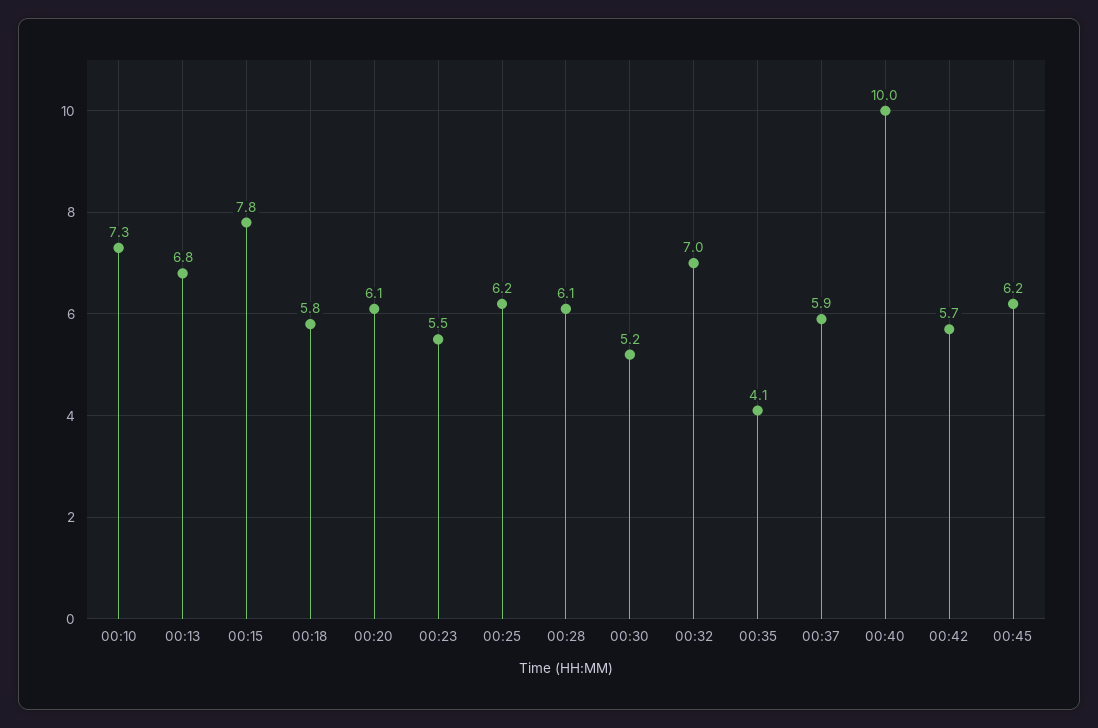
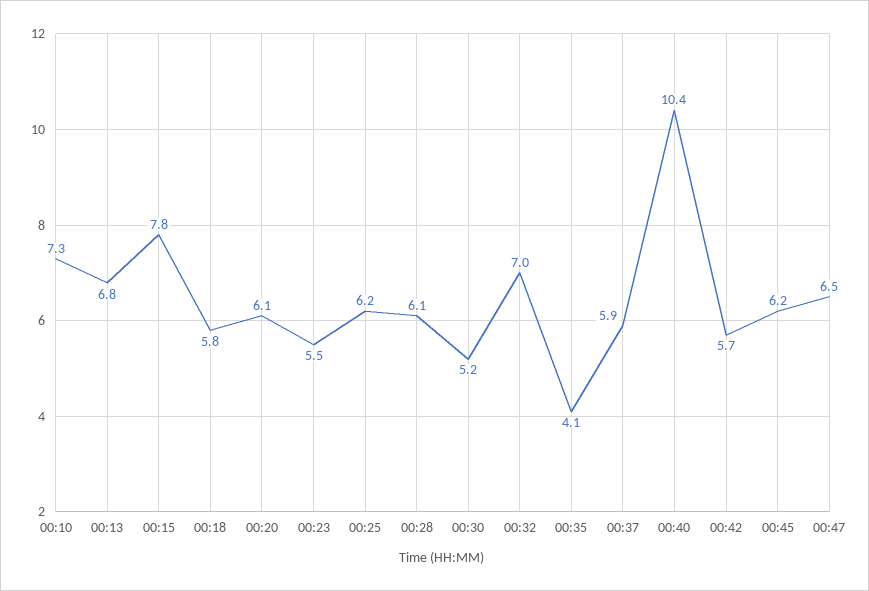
00:40: 10 -> 10.4
00:47: none -> 6.5

